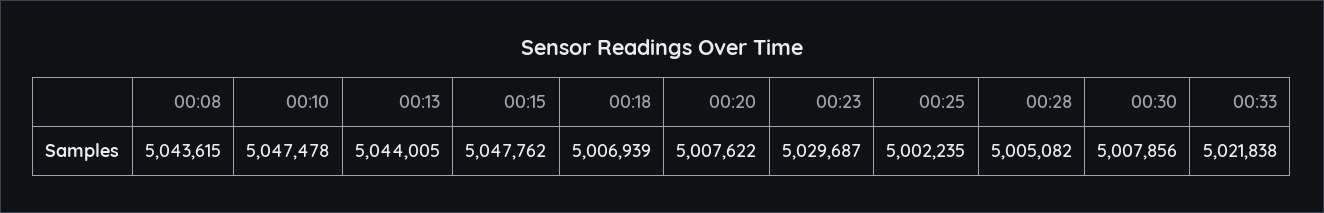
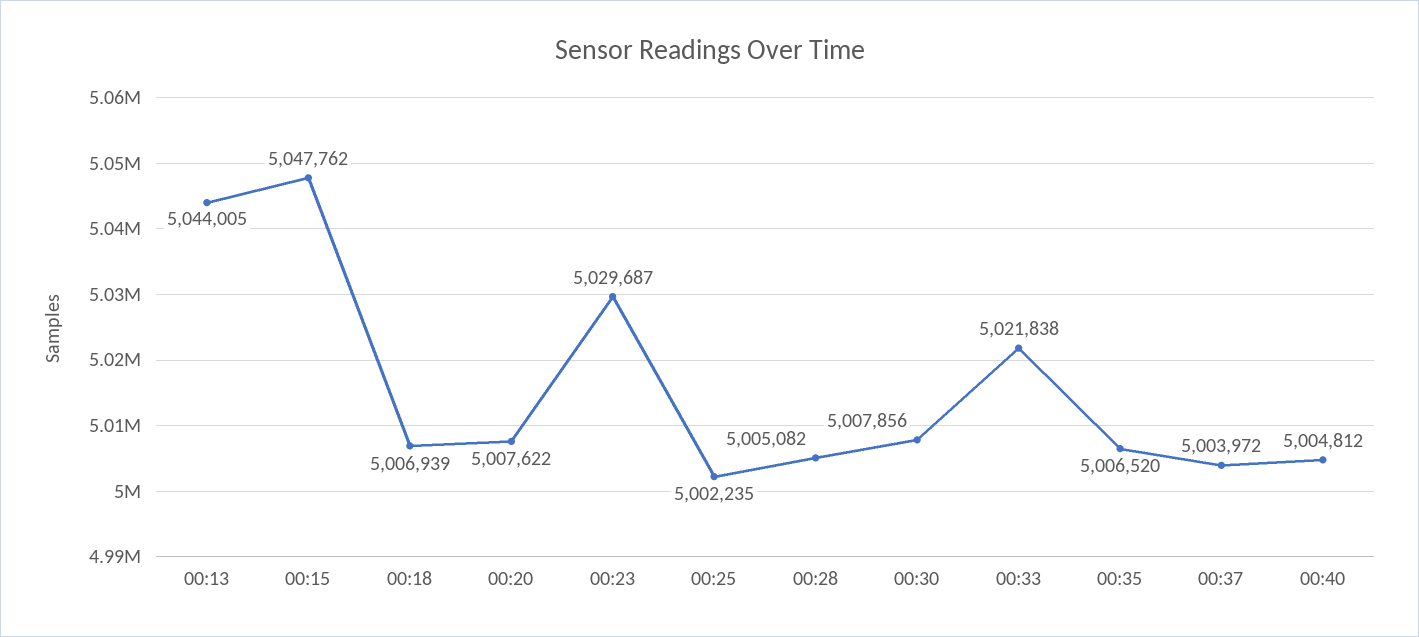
00:08: 5043615 -> none
00:10: 5047478 -> none
00:35: none -> 5006520
00:37: none -> 5003972
00:40: none -> 5004812

